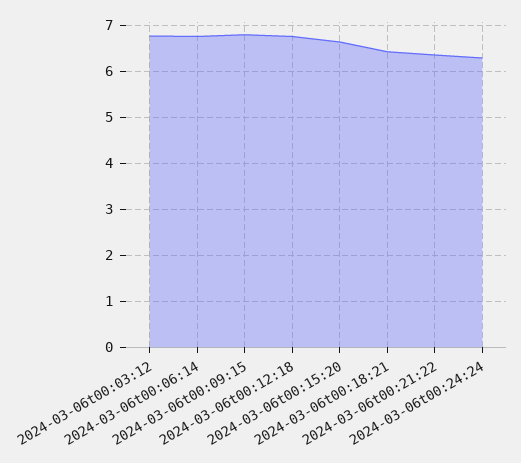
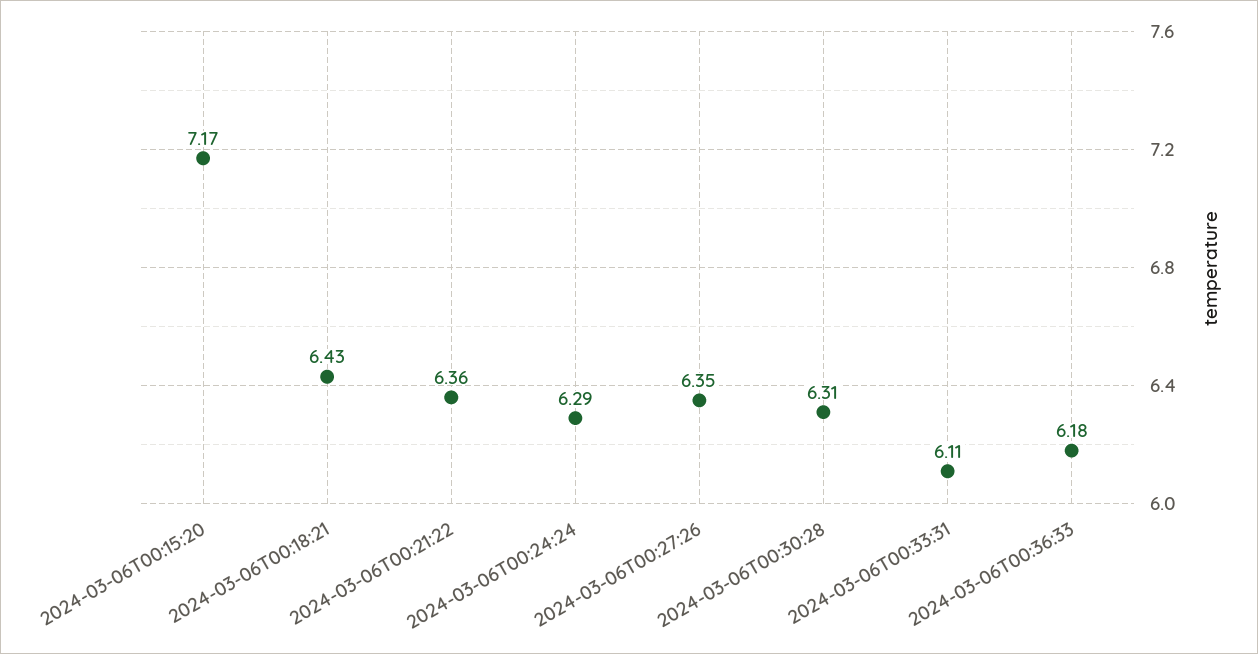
2024-03-06t00:03:12: 6.8 -> none
2024-03-06t00:06:14: 6.8 -> none
2024-03-06t00:09:15: 6.8 -> none
2024-03-06t00:12:18: 6.8 -> none
2024-03-06t00:15:20: 6.6 -> 7.17
2024-03-06T00:27:26: none -> 6.35
2024-03-06T00:30:28: none -> 6.31
2024-03-06T00:33:31: none -> 6.11
2024-03-06T00:36:33: none -> 6.18

